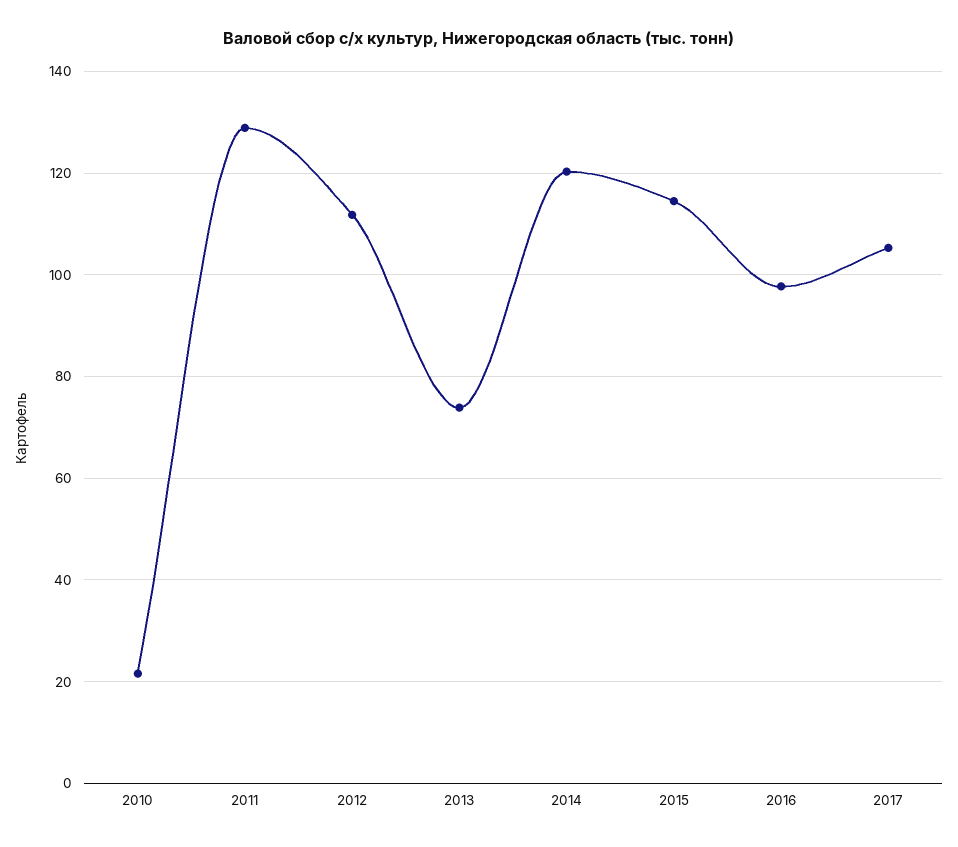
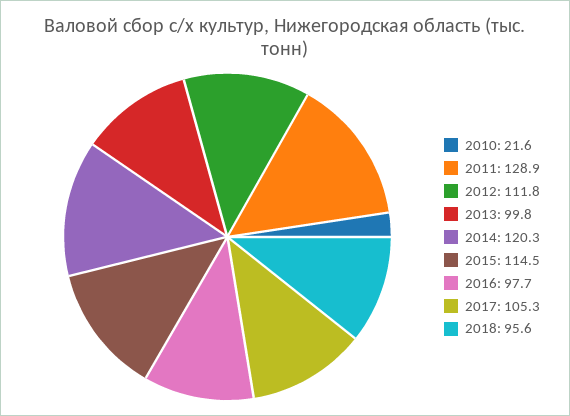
2013: 74 -> 99.8
2018: none -> 95.6

